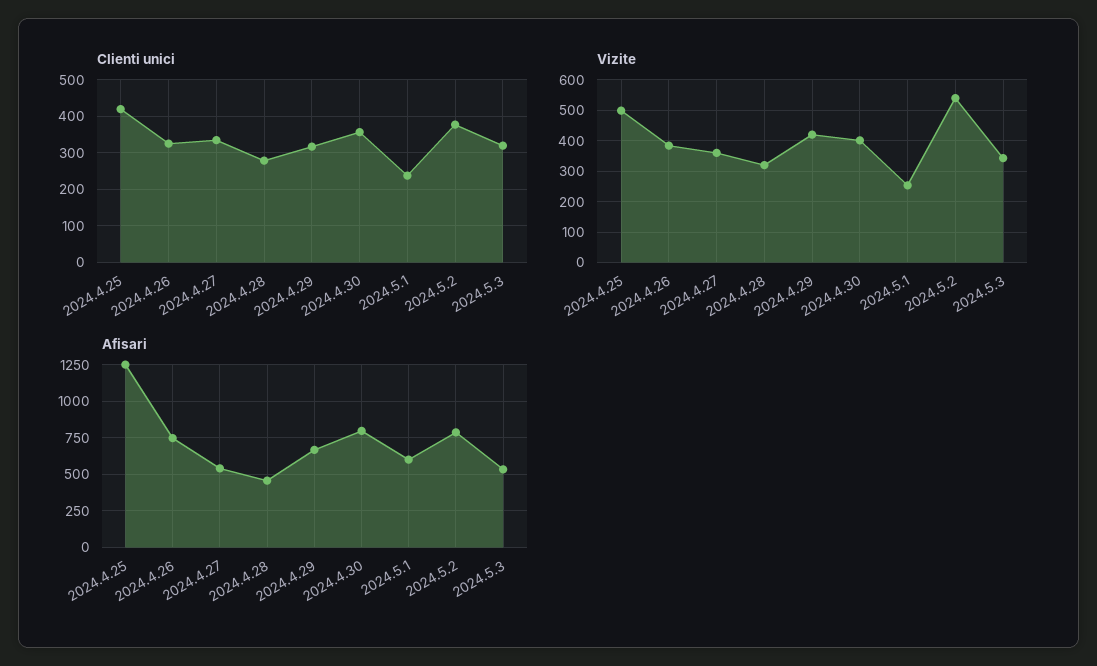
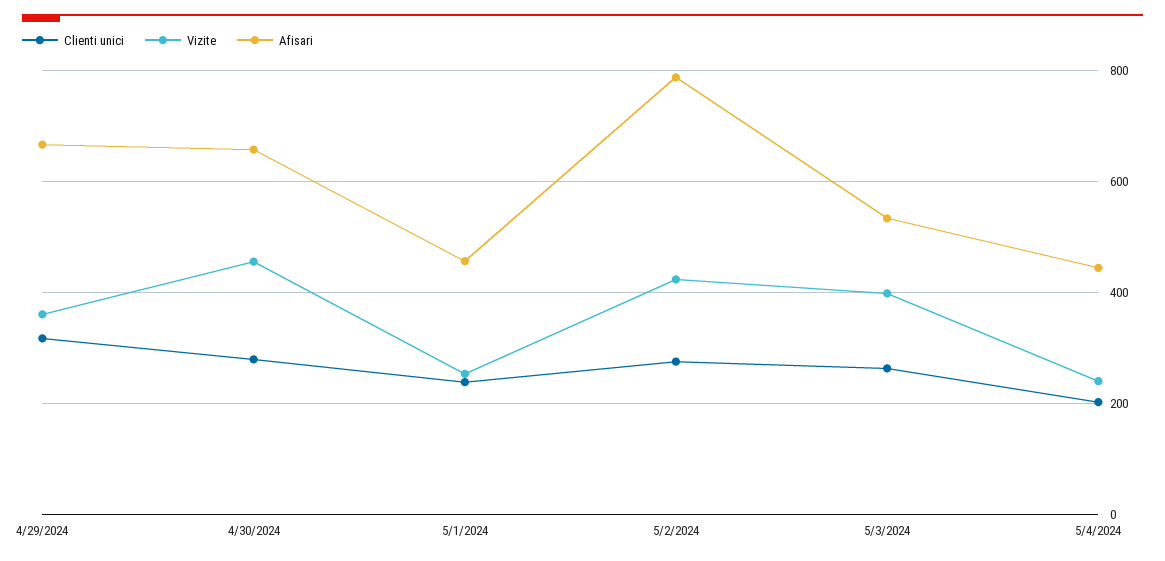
Clienti unici, 2024.4.25: 420 -> none
Clienti unici, 2024.4.26: 320 -> none
Clienti unici, 2024.4.27: 340 -> none
Clienti unici, 2024.4.28: 280 -> none
Clienti unici, 2024.4.30: 360 -> 280
Clienti unici, 2024.5.2: 380 -> 280
Clienti unici, 2024.5.3: 320 -> 260
Vizite, 2024.4.25: 500 -> none
Vizite, 2024.4.26: 380 -> none
Vizite, 2024.4.27: 360 -> none
Vizite, 2024.4.28: 320 -> none
Vizite, 2024.4.29: 420 -> 360
Vizite, 2024.4.30: 400 -> 460
Vizite, 2024.5.2: 540 -> 420
Vizite, 2024.5.3: 340 -> 400
Afisari, 2024.4.25: 1250 -> none
Afisari, 2024.4.26: 750 -> none
Afisari, 2024.4.27: 550 -> none
Afisari, 2024.4.28: 450 -> none
Afisari, 2024.4.30: 800 -> 660
Afisari, 2024.5.1: 600 -> 460
Clienti unici, 5/4/2024: none -> 200
Vizite, 5/4/2024: none -> 240
Afisari, 5/4/2024: none -> 440

